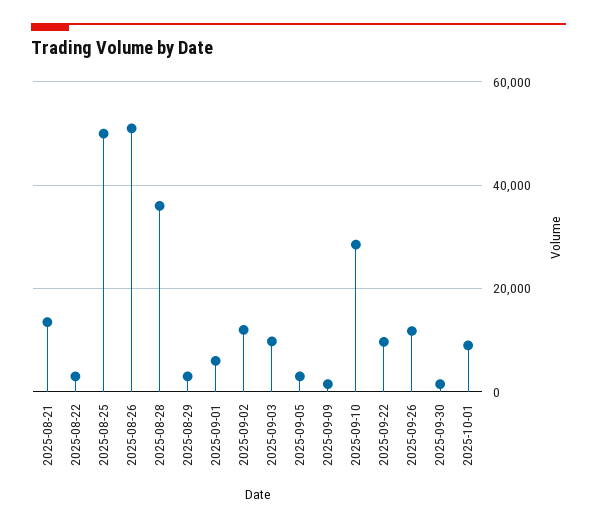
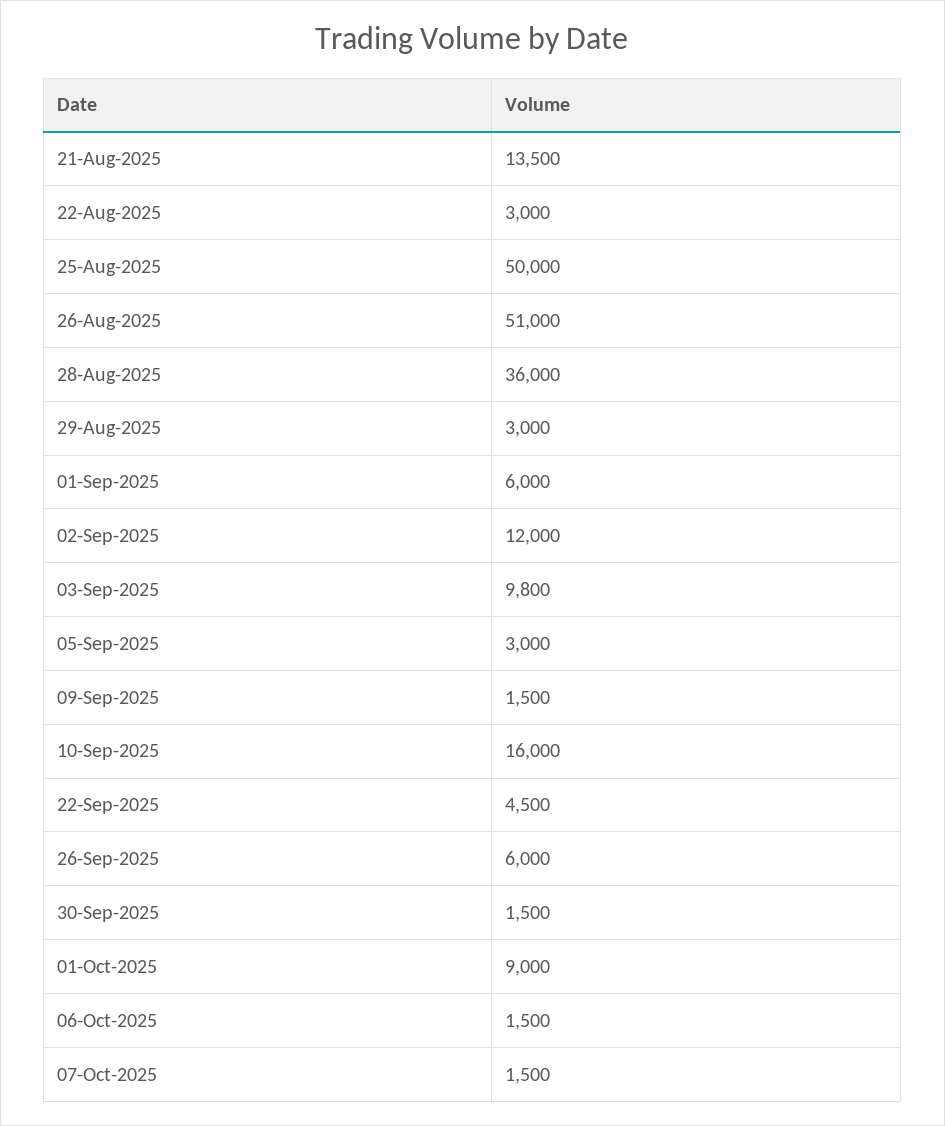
2025-09-10: 28000 -> 16000
2025-09-22: 10000 -> 4500
2025-09-26: 12000 -> 6000
06-Oct-2025: none -> 1500
07-Oct-2025: none -> 1500

